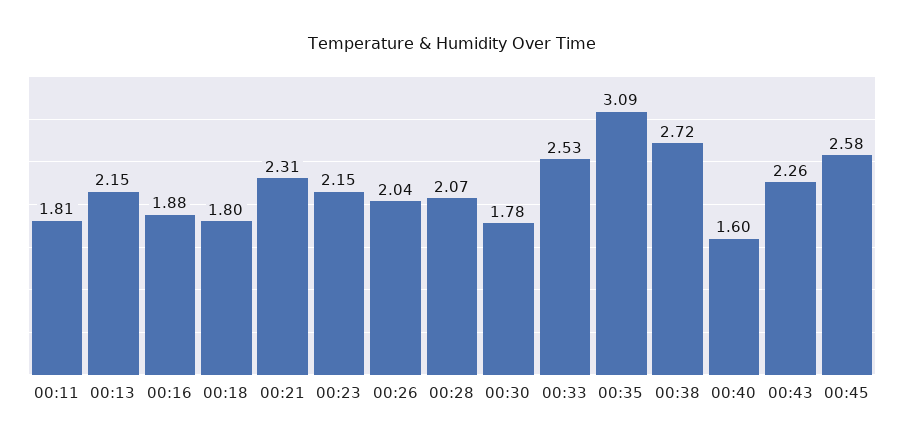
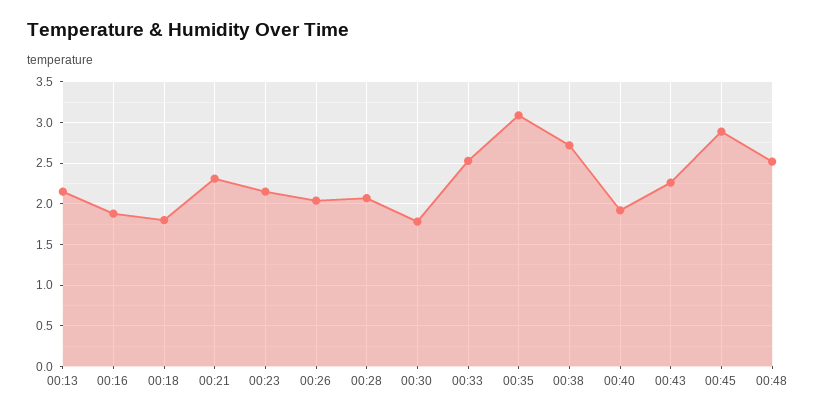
00:11: 1.81 -> none
00:40: 1.6 -> 1.9
00:45: 2.58 -> 2.9
00:48: none -> 2.5

